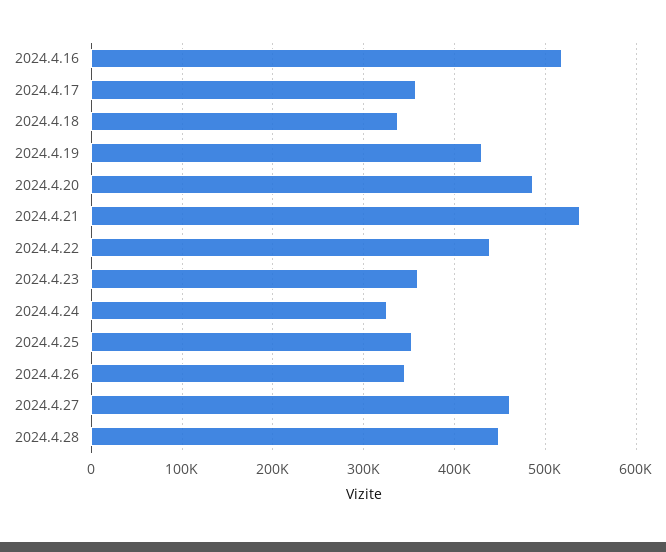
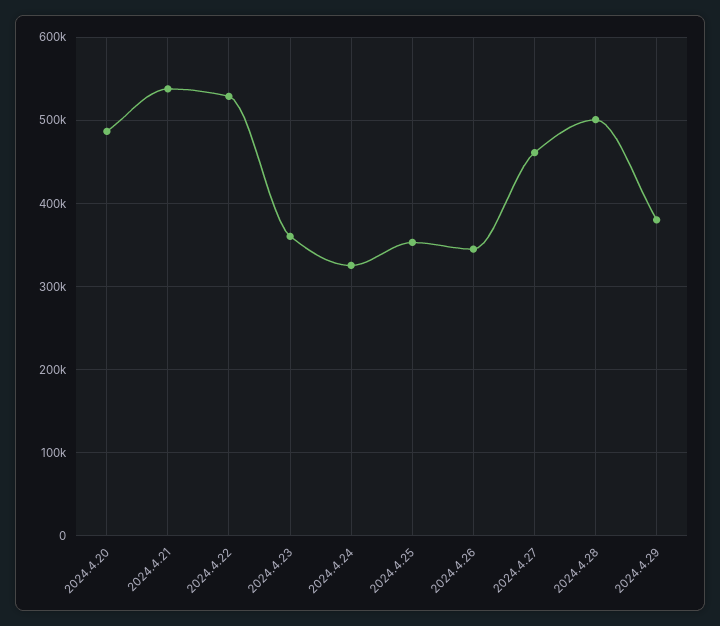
2024.4.16: 520000 -> none
2024.4.17: 360000 -> none
2024.4.18: 340000 -> none
2024.4.19: 430000 -> none
2024.4.22: 440000 -> 530000
2024.4.28: 450000 -> 500000
2024.4.29: none -> 380000

